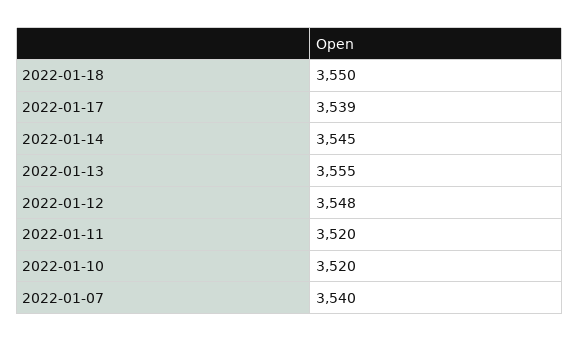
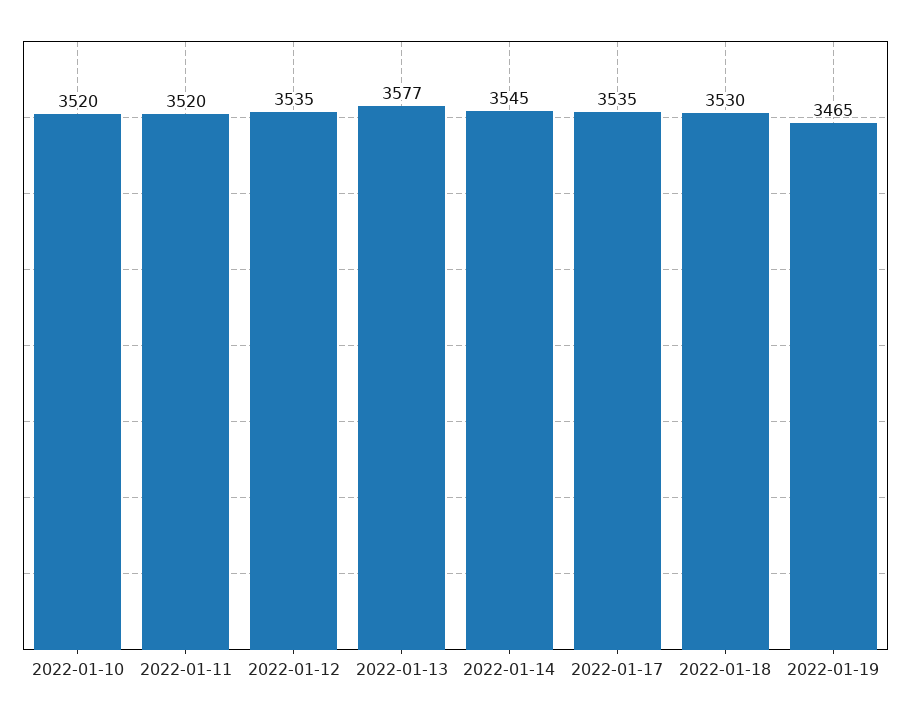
2022-01-18: 3550 -> 3530
2022-01-17: 3539 -> 3535
2022-01-13: 3555 -> 3577
2022-01-12: 3548 -> 3535
2022-01-07: 3540 -> none
2022-01-19: none -> 3465

